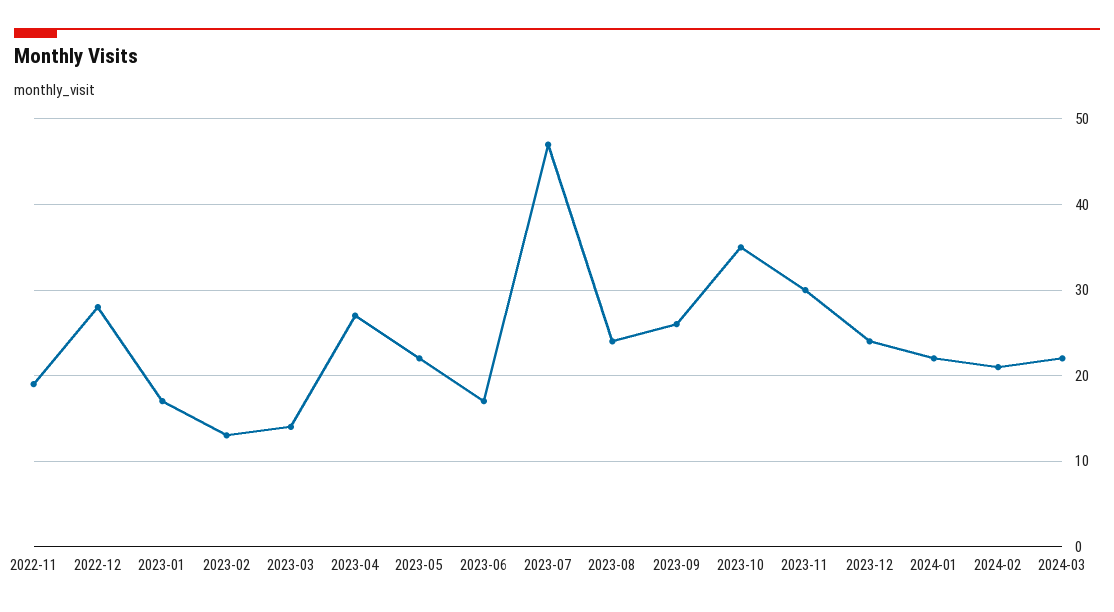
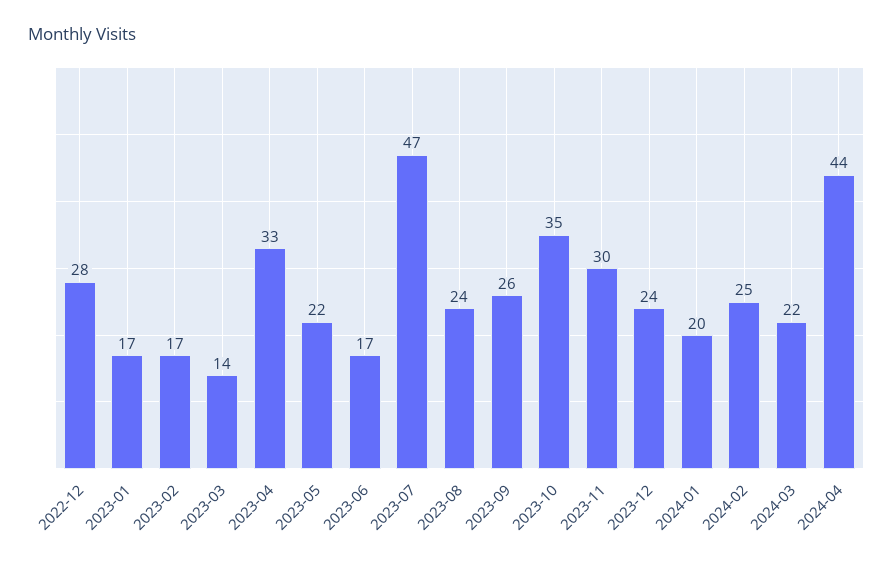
2022-11: 19 -> none
2023-02: 13 -> 17
2023-04: 27 -> 33
2024-01: 22 -> 20
2024-02: 21 -> 25
2024-04: none -> 44

